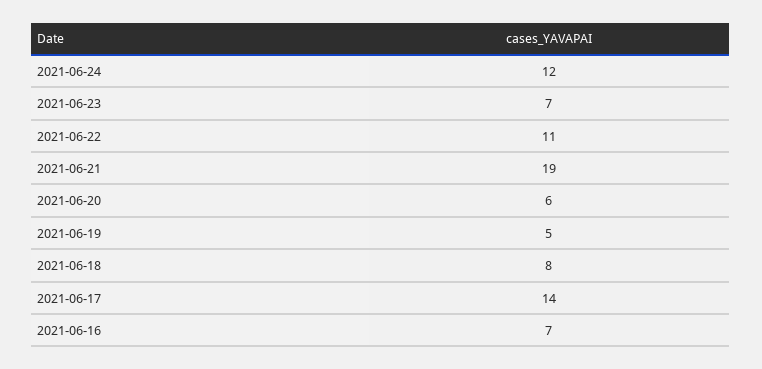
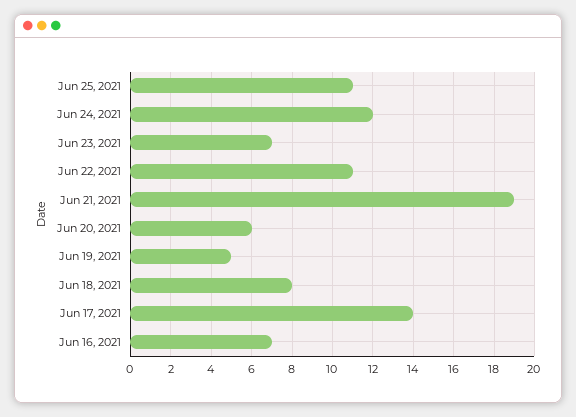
Jun 25, 2021: none -> 11

